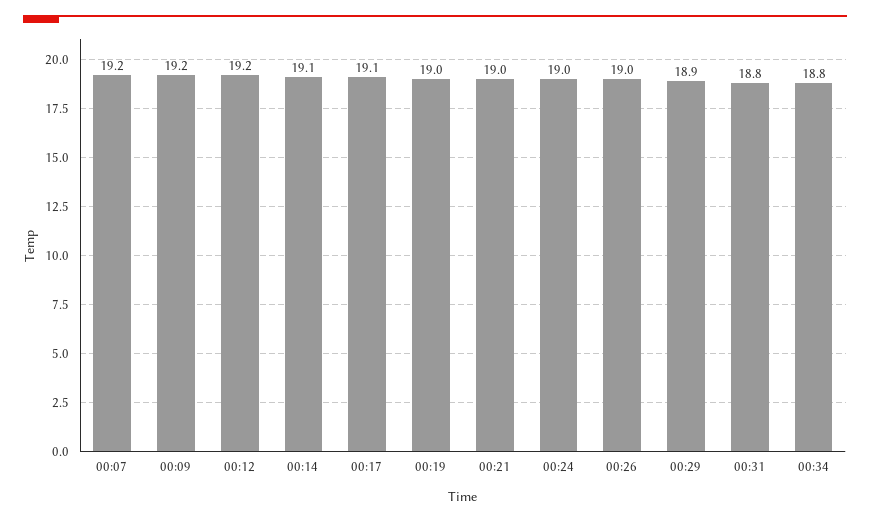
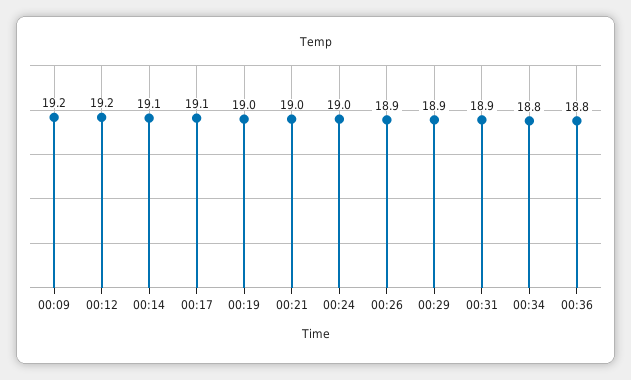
00:07: 19.2 -> none
00:26: 19 -> 18.9
00:31: 18.8 -> 18.9
00:36: none -> 18.8

